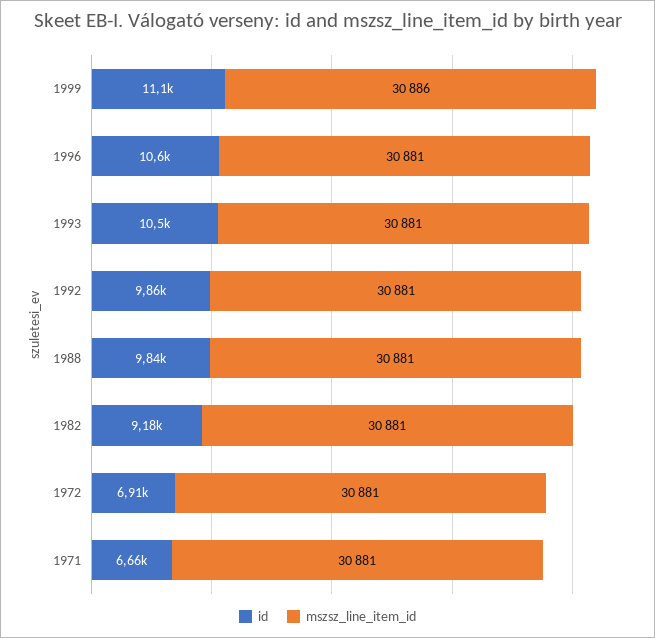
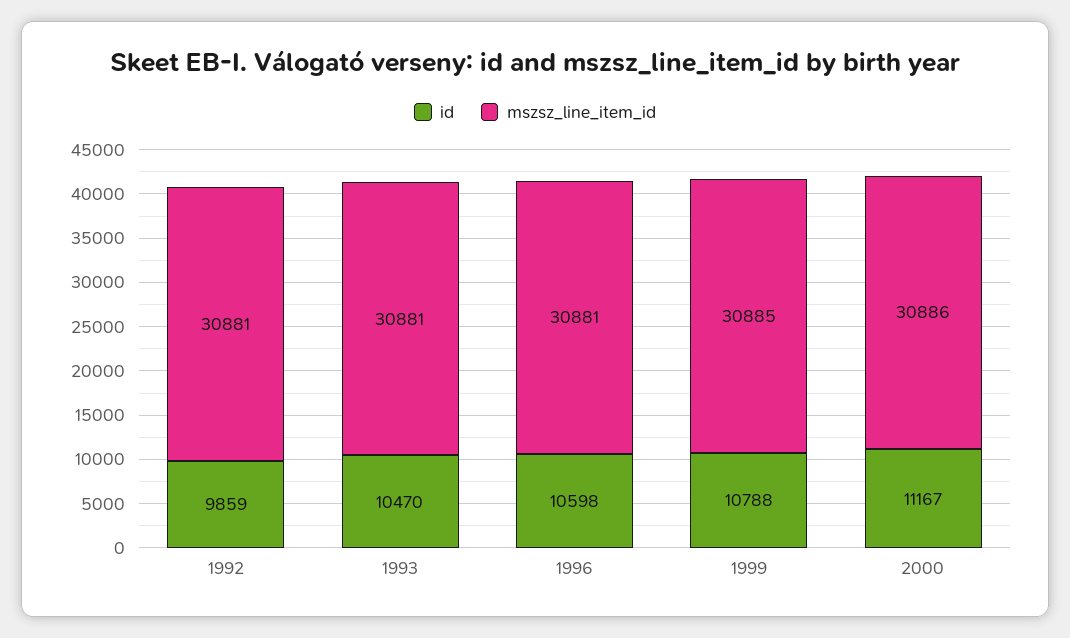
id, 1999: 11100 -> 10788
mszsz_line_item_id, 1999: 30886 -> 30885
id, 1988: 9840 -> none
mszsz_line_item_id, 1988: 30881 -> none
id, 1982: 9180 -> none
mszsz_line_item_id, 1982: 30881 -> none
id, 1972: 6910 -> none
mszsz_line_item_id, 1972: 30881 -> none
id, 1971: 6660 -> none
mszsz_line_item_id, 1971: 30881 -> none
id, 2000: none -> 11167
mszsz_line_item_id, 2000: none -> 30886

